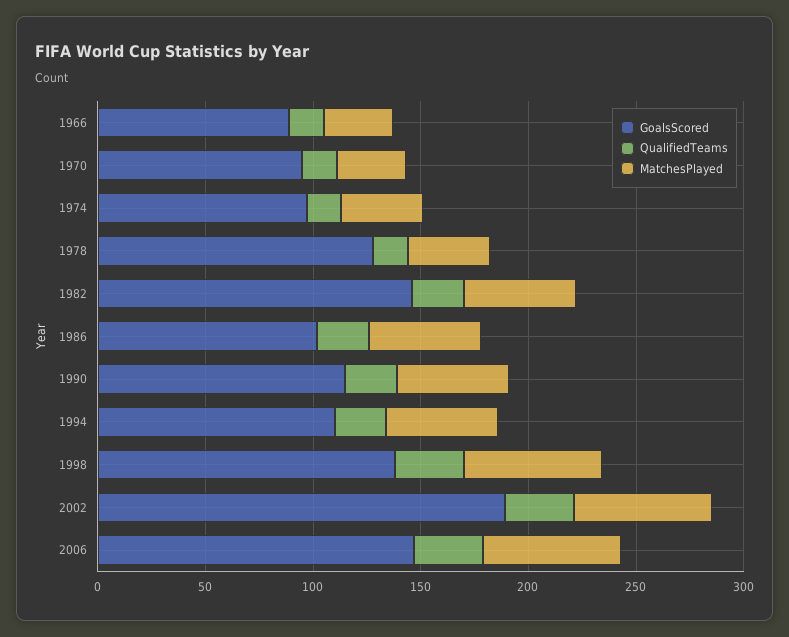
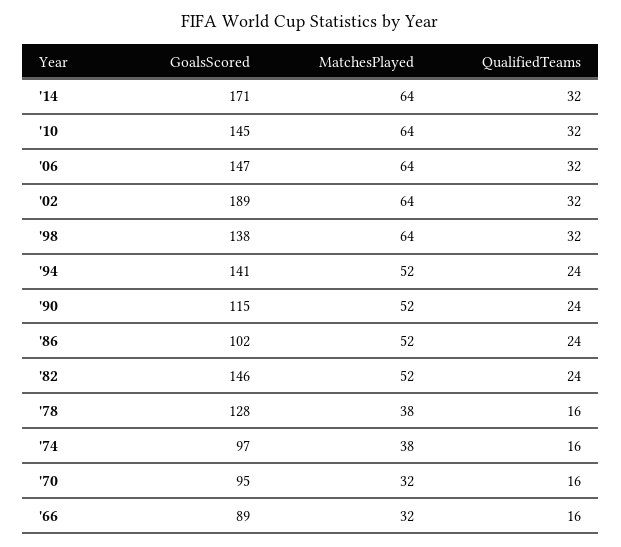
GoalsScored, 1994: 110 -> 141
GoalsScored, '14: none -> 171
MatchesPlayed, '14: none -> 64
QualifiedTeams, '14: none -> 32
GoalsScored, '10: none -> 145
MatchesPlayed, '10: none -> 64
QualifiedTeams, '10: none -> 32

